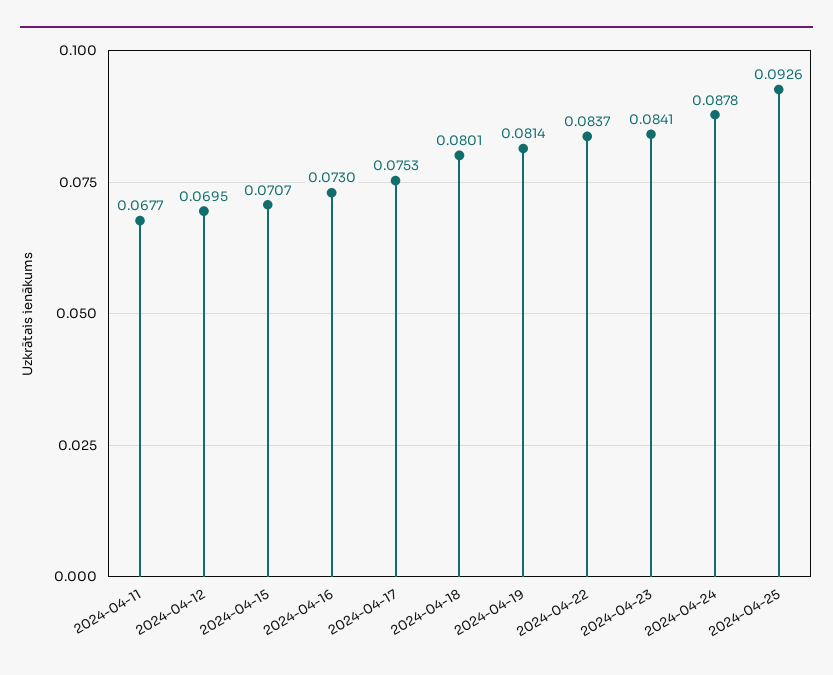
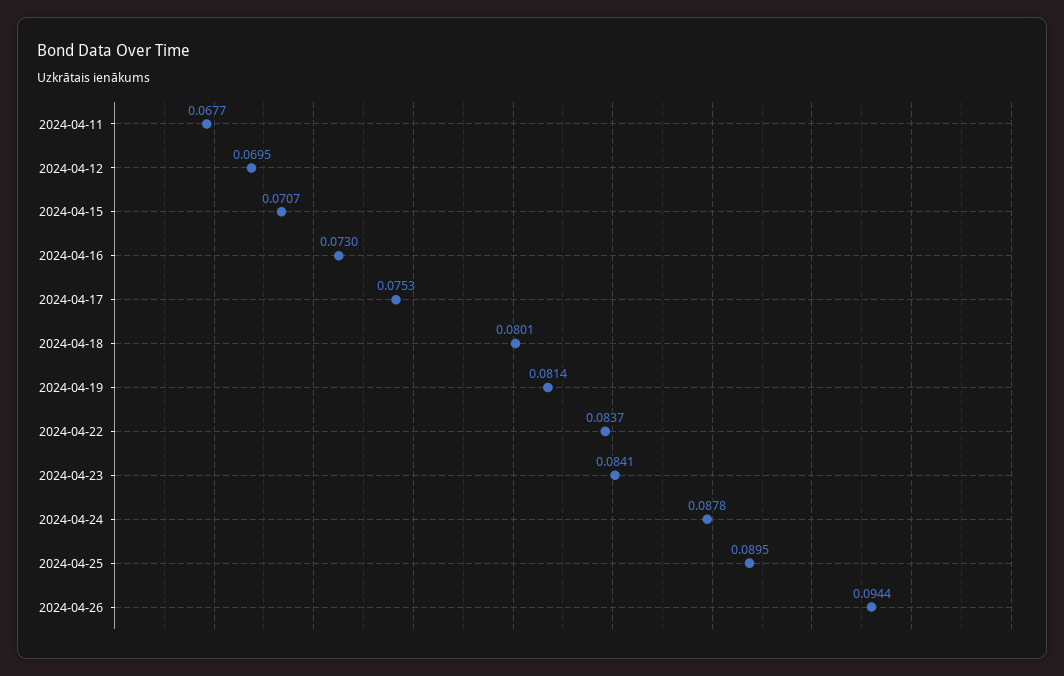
2024-04-25: 0.0926 -> 0.0895
2024-04-26: none -> 0.0944

